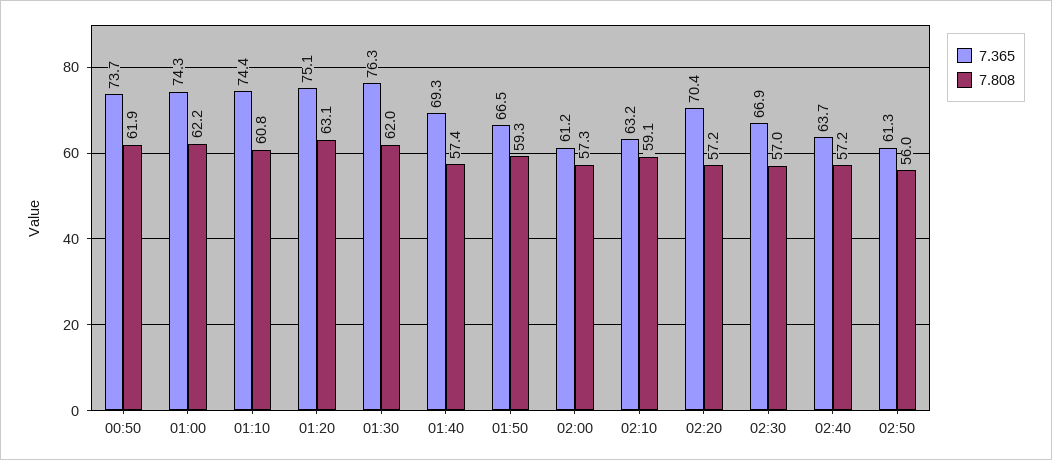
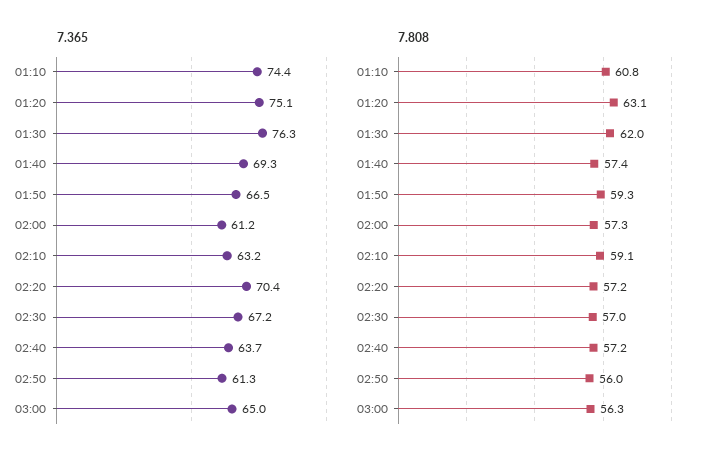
7.365, 00:50: 73.7 -> none
7.808, 00:50: 61.9 -> none
7.365, 01:00: 74.3 -> none
7.808, 01:00: 62.2 -> none
7.365, 02:30: 66.9 -> 67.2
7.365, 03:00: none -> 65
7.808, 03:00: none -> 56.3

